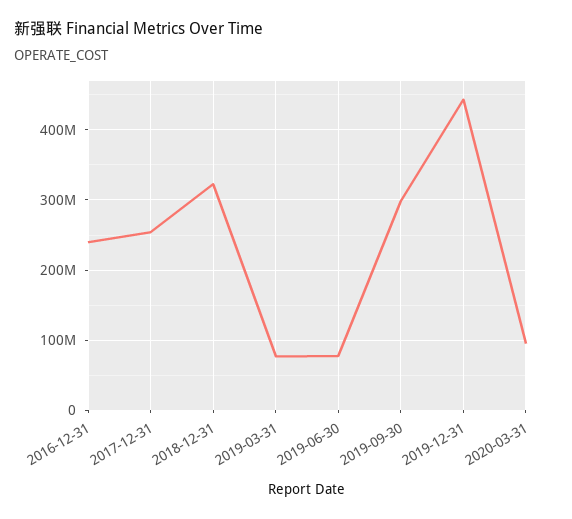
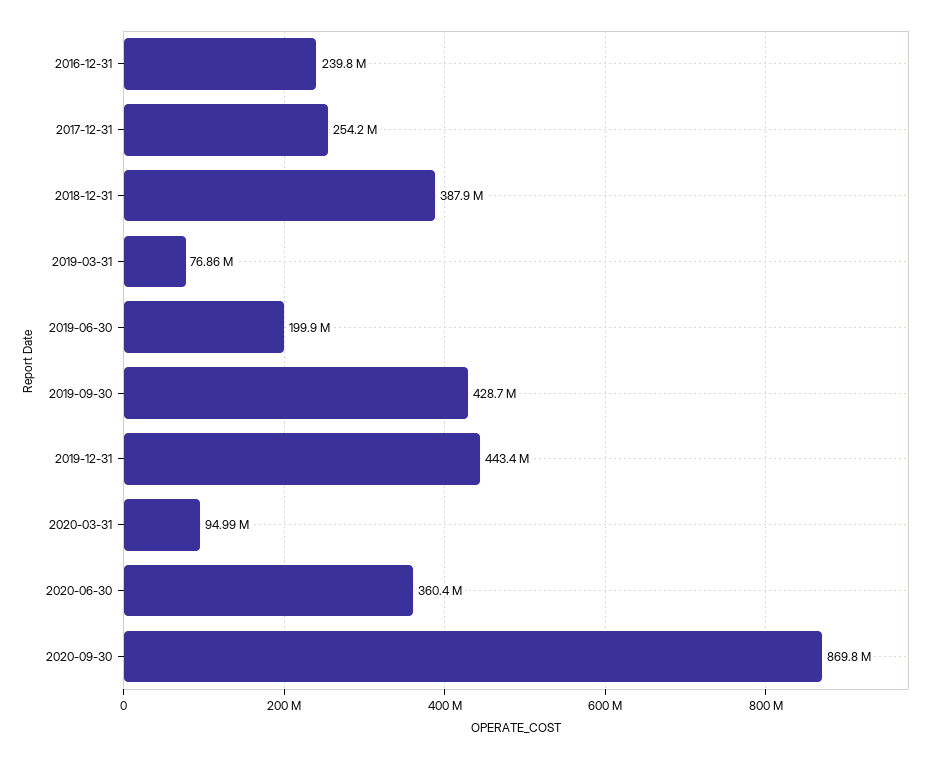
2018-12-31: 320000000 -> 387900000
2019-06-30: 80000000 -> 199900000
2019-09-30: 300000000 -> 428700000
2020-06-30: none -> 360400000
2020-09-30: none -> 869800000

